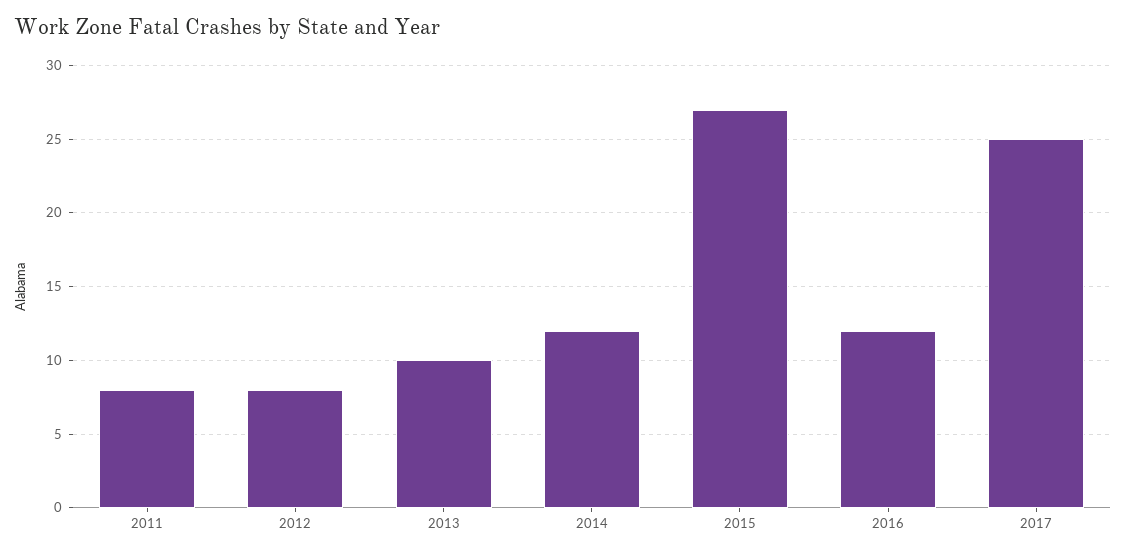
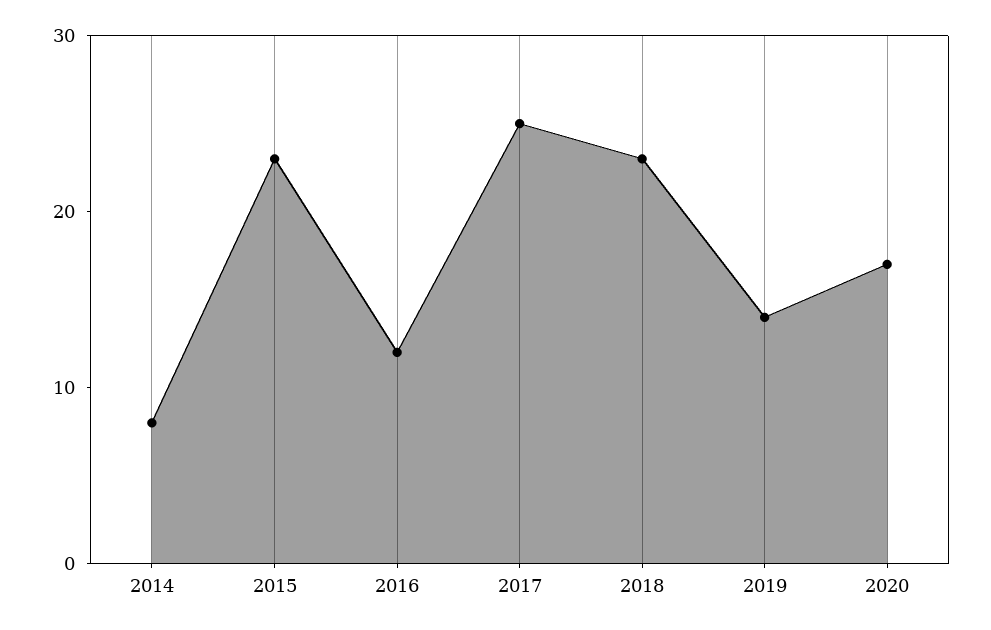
2011: 8 -> none
2012: 8 -> none
2013: 10 -> none
2014: 12 -> 8
2015: 27 -> 23
2018: none -> 23
2019: none -> 14
2020: none -> 17

